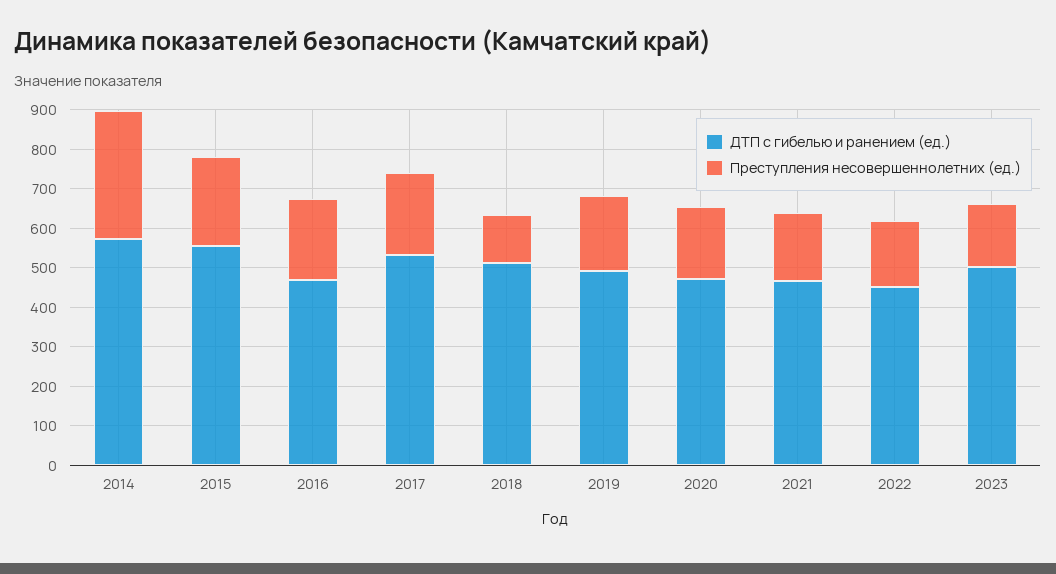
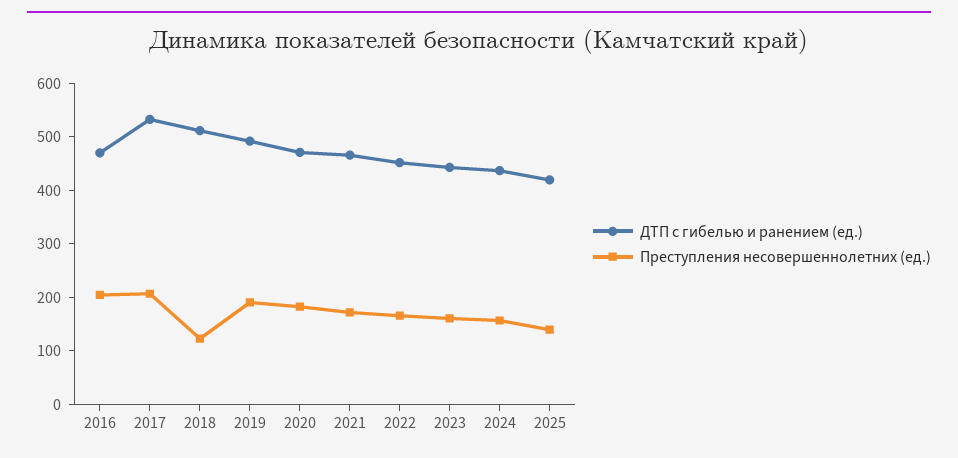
ДТП с гибелью и ранением (ед.), 2014: 575 -> none
Преступления несовершеннолетних (ед.), 2014: 325 -> none
ДТП с гибелью и ранением (ед.), 2015: 550 -> none
Преступления несовершеннолетних (ед.), 2015: 225 -> none
ДТП с гибелью и ранением (ед.), 2023: 500 -> 440
ДТП с гибелью и ранением (ед.), 2024: none -> 440
Преступления несовершеннолетних (ед.), 2024: none -> 160
ДТП с гибелью и ранением (ед.), 2025: none -> 420
Преступления несовершеннолетних (ед.), 2025: none -> 140

